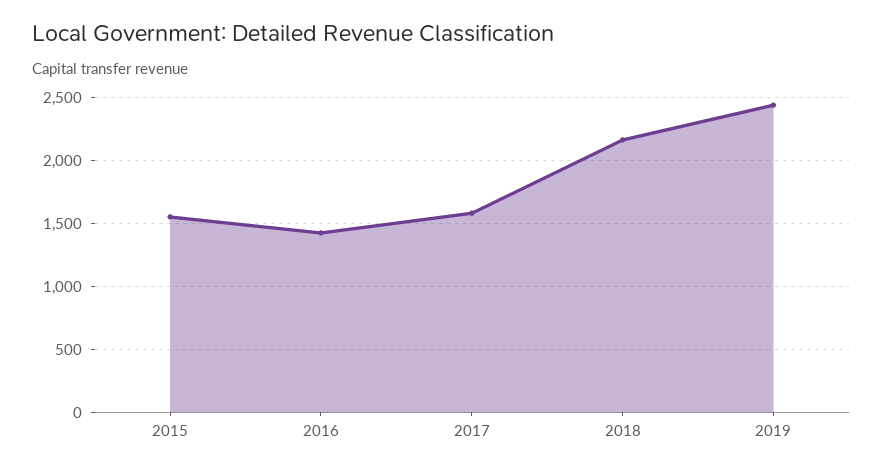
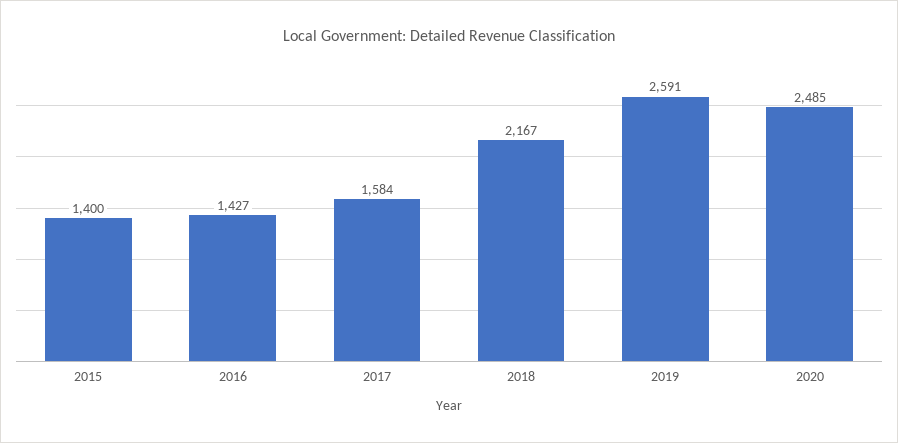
2015: 1550 -> 1400
2019: 2450 -> 2591
2020: none -> 2485

